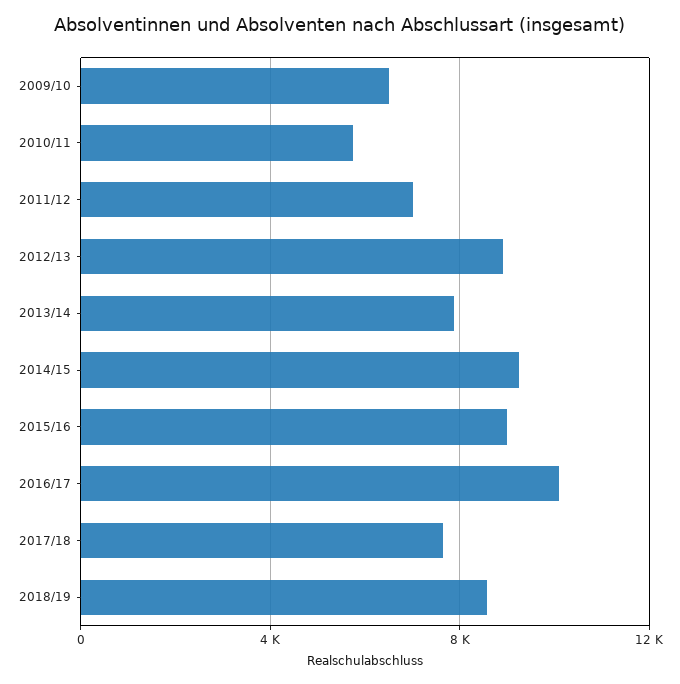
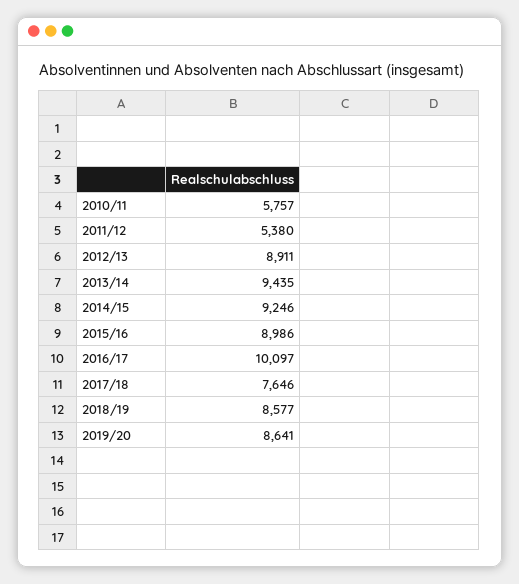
2009/10: 6500 -> none
2011/12: 7000 -> 5380
2013/14: 8000 -> 9435
2019/20: none -> 8641

